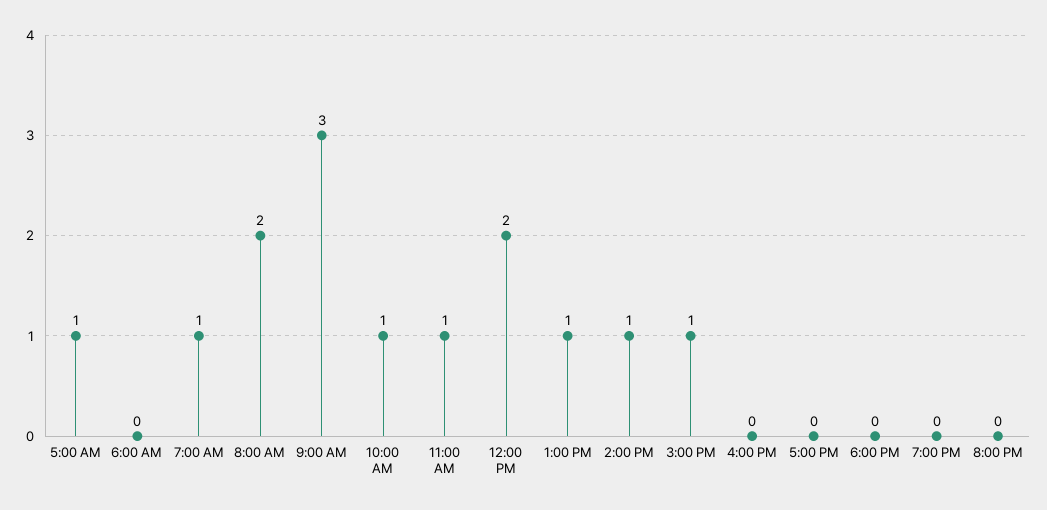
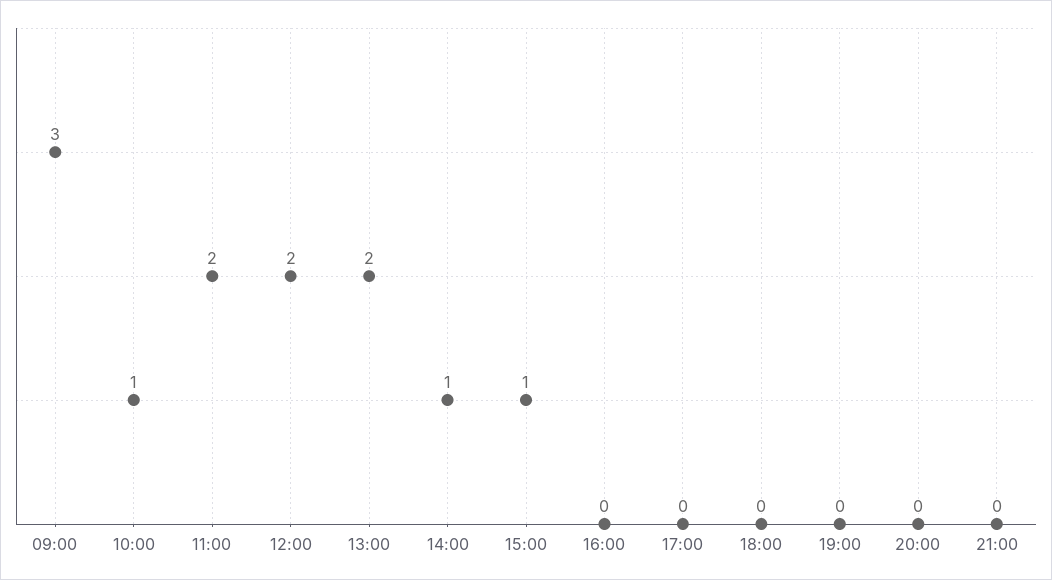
5:00 AM: 1 -> none
6:00 AM: 0 -> none
7:00 AM: 1 -> none
8:00 AM: 2 -> none
11:00 AM: 1 -> 2
1:00 PM: 1 -> 2
21:00: none -> 0

